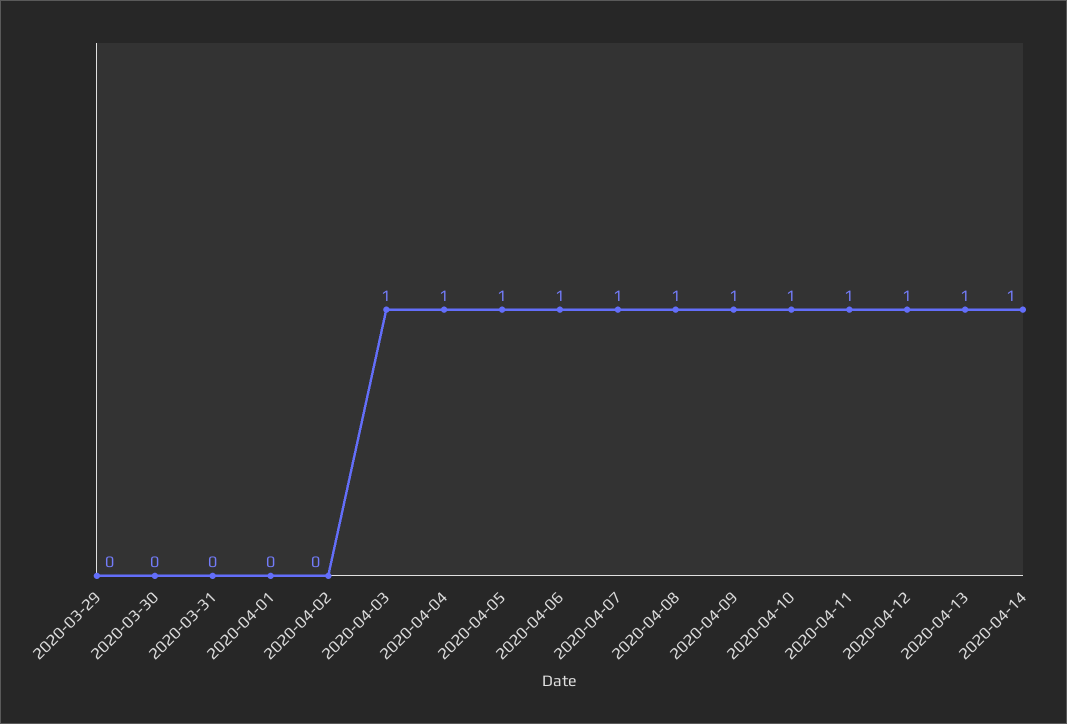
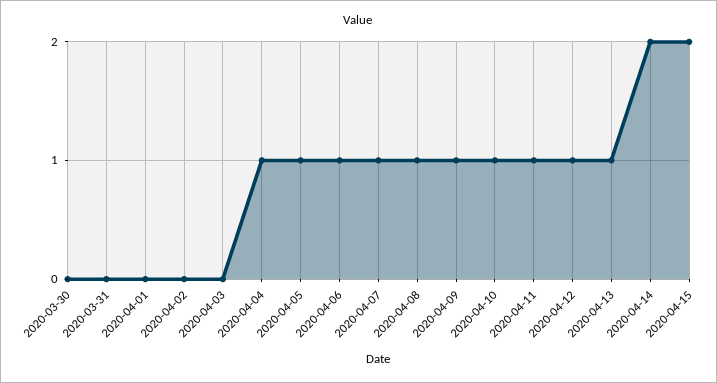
2020-03-29: 0 -> none
2020-04-03: 1 -> 0
2020-04-14: 1 -> 2
2020-04-15: none -> 2

